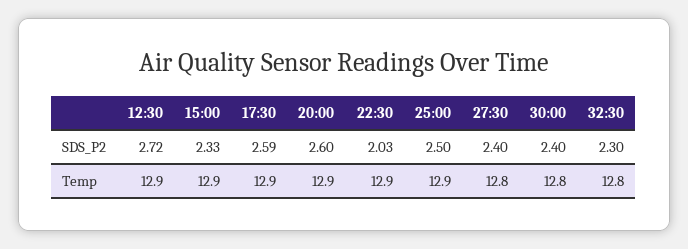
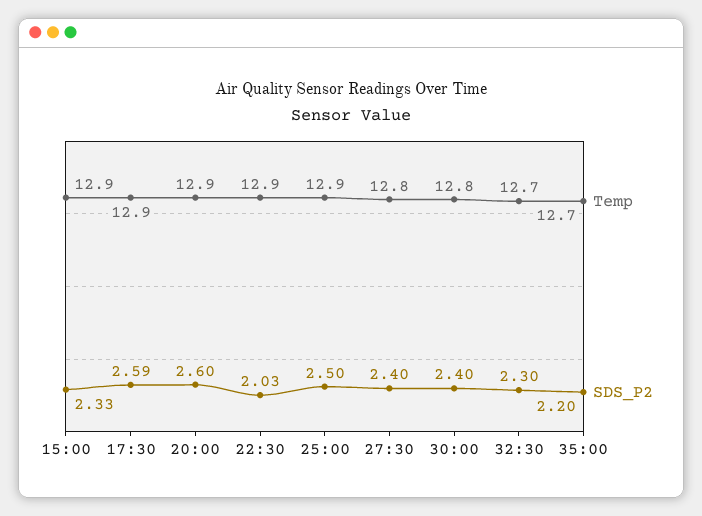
SDS_P2, 12:30: 2.72 -> none
Temp, 12:30: 12.9 -> none
Temp, 32:30: 12.8 -> 12.7
Temp, 35:00: none -> 12.7
SDS_P2, 35:00: none -> 2.2

